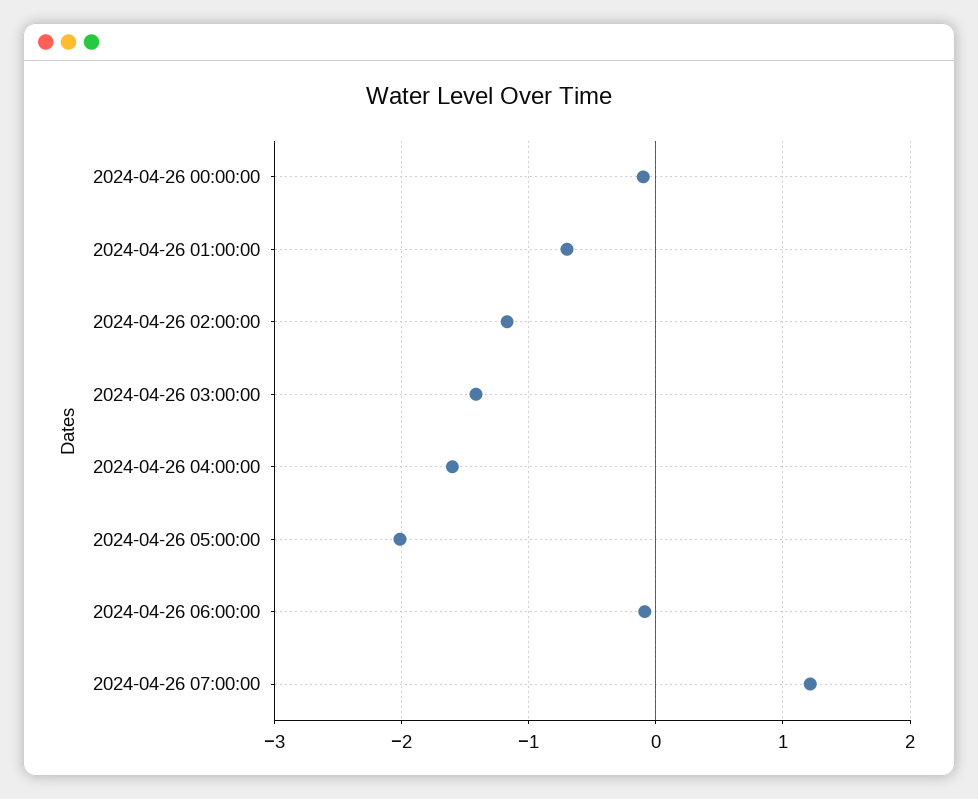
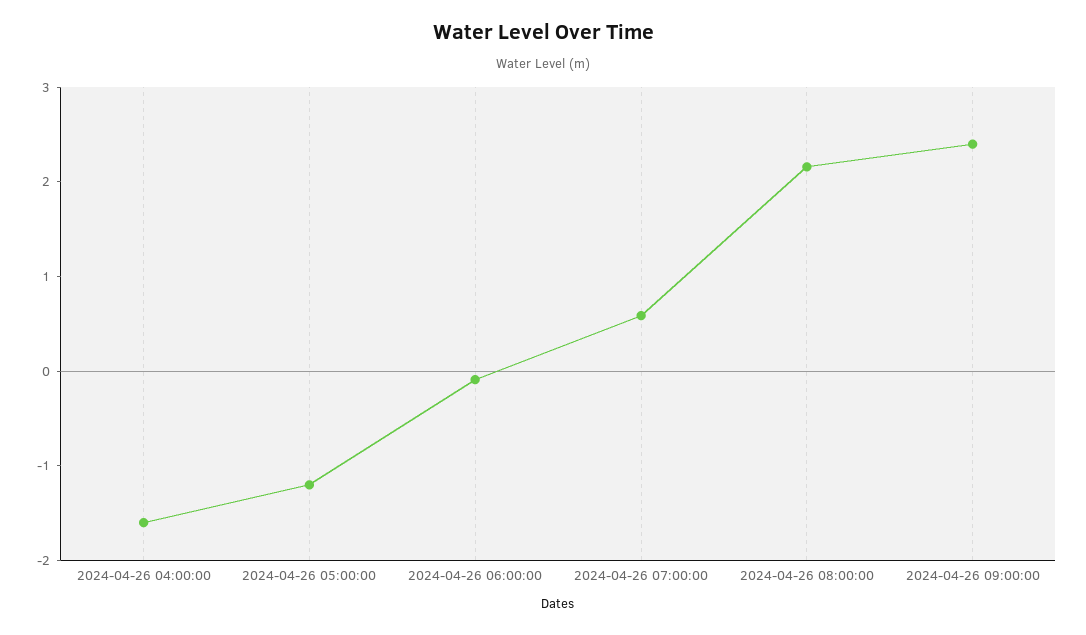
2024-04-26 00:00:00: -0.1 -> none
2024-04-26 01:00:00: -0.7 -> none
2024-04-26 02:00:00: -1.2 -> none
2024-04-26 03:00:00: -1.4 -> none
2024-04-26 05:00:00: -2 -> -1.2
2024-04-26 07:00:00: 1.2 -> 0.6
2024-04-26 08:00:00: none -> 2.2
2024-04-26 09:00:00: none -> 2.4

